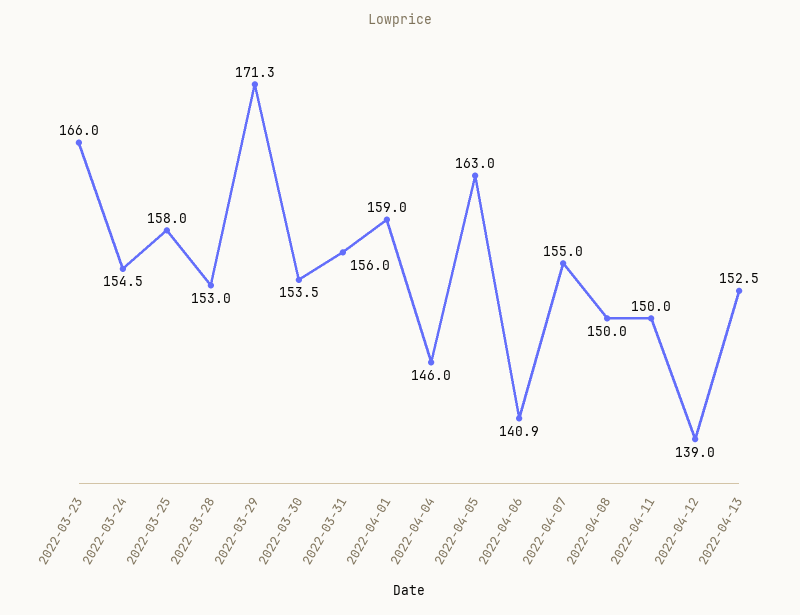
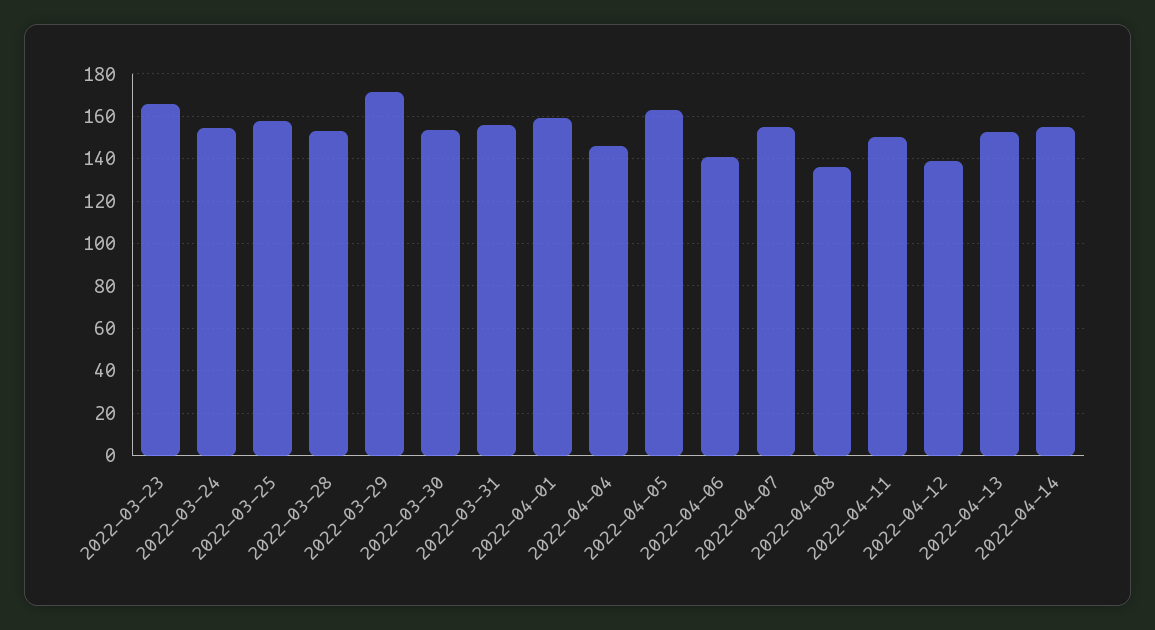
2022-04-08: 150 -> 135
2022-04-14: none -> 155

